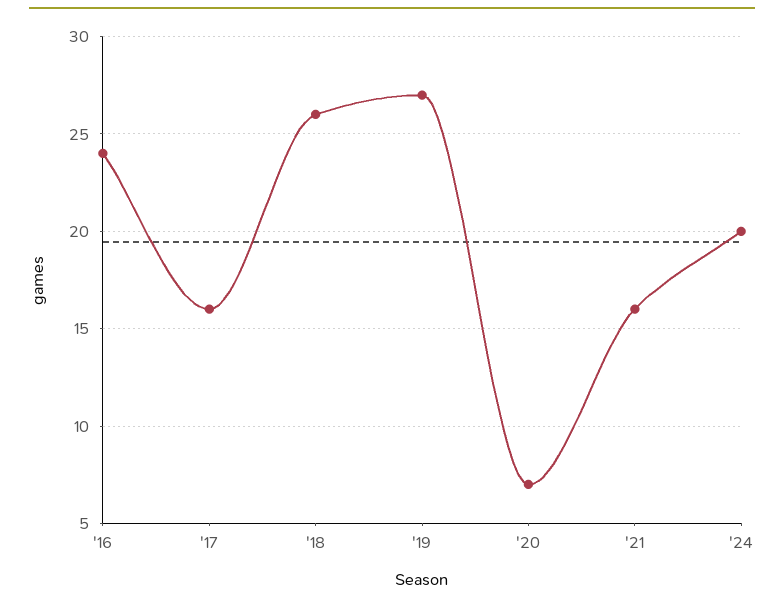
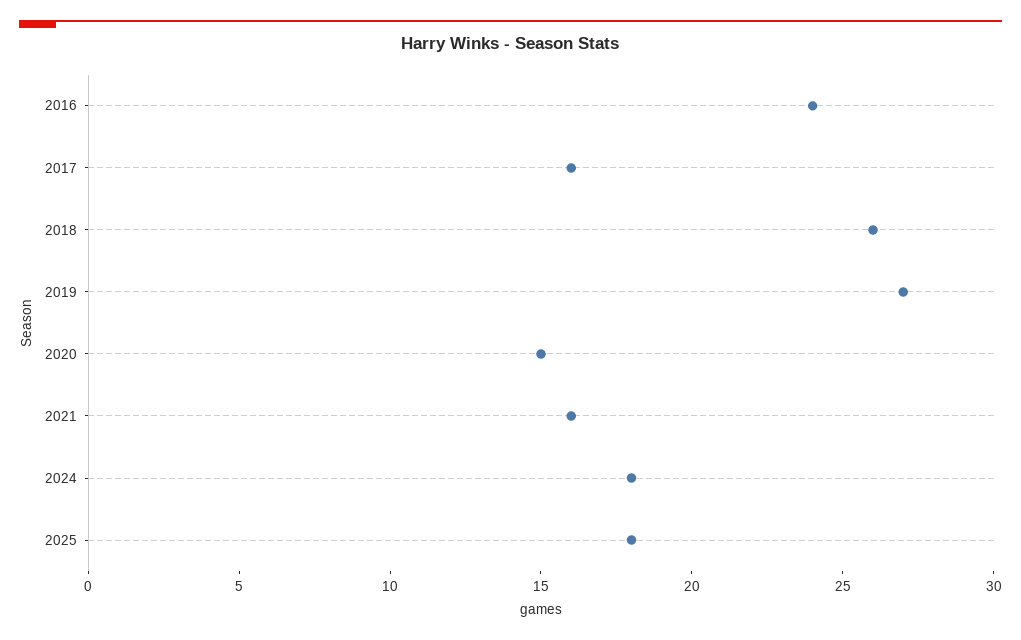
'20: 7 -> 15
'24: 20 -> 18
2025: none -> 18

